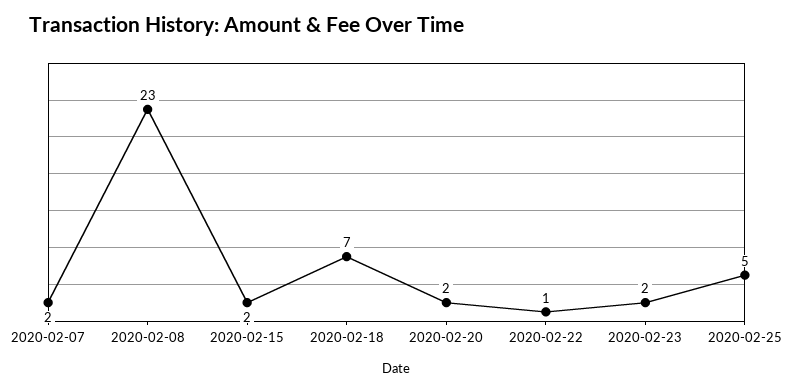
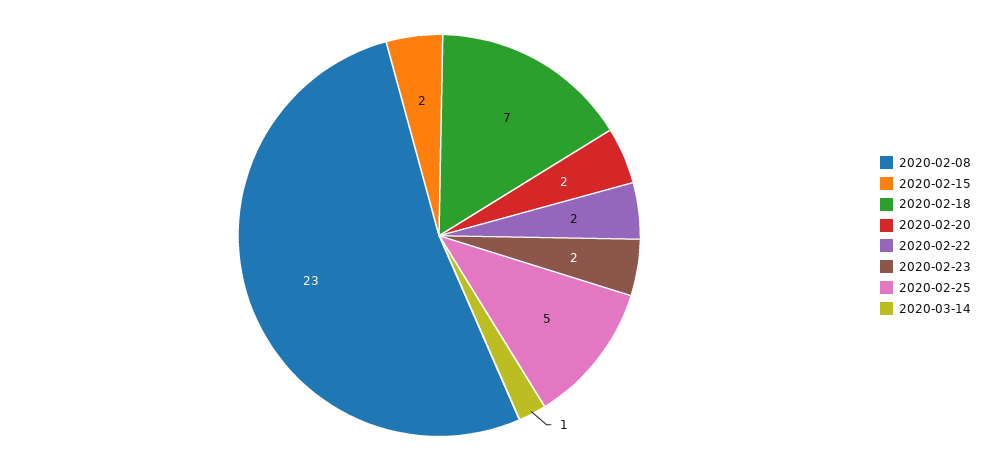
2020-02-07: 2 -> none
2020-02-22: 1 -> 2
2020-03-14: none -> 1

